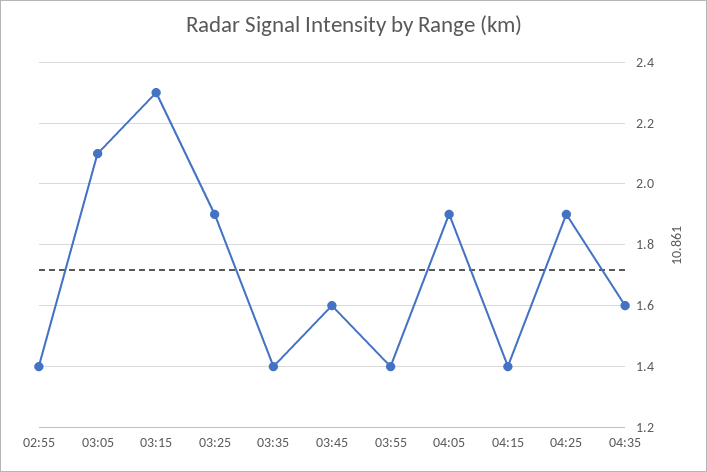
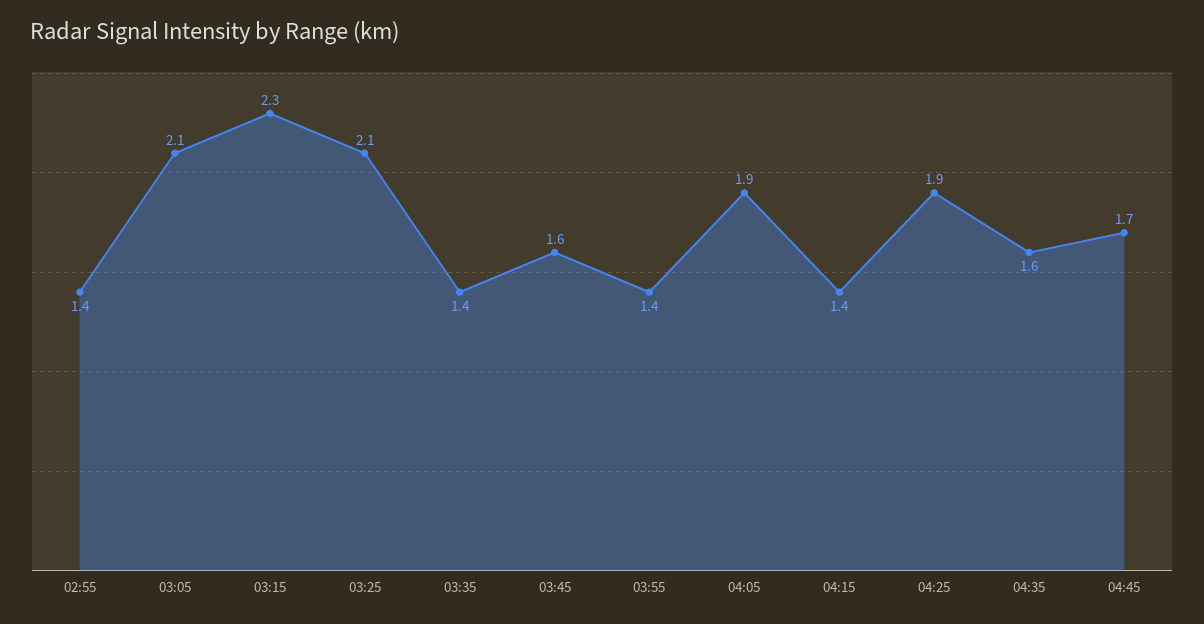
03:25: 1.9 -> 2.1
04:45: none -> 1.7

